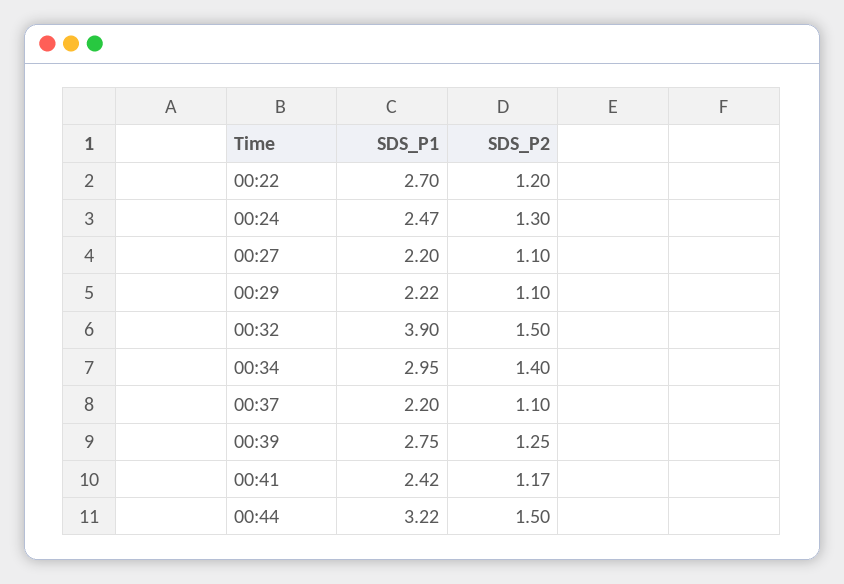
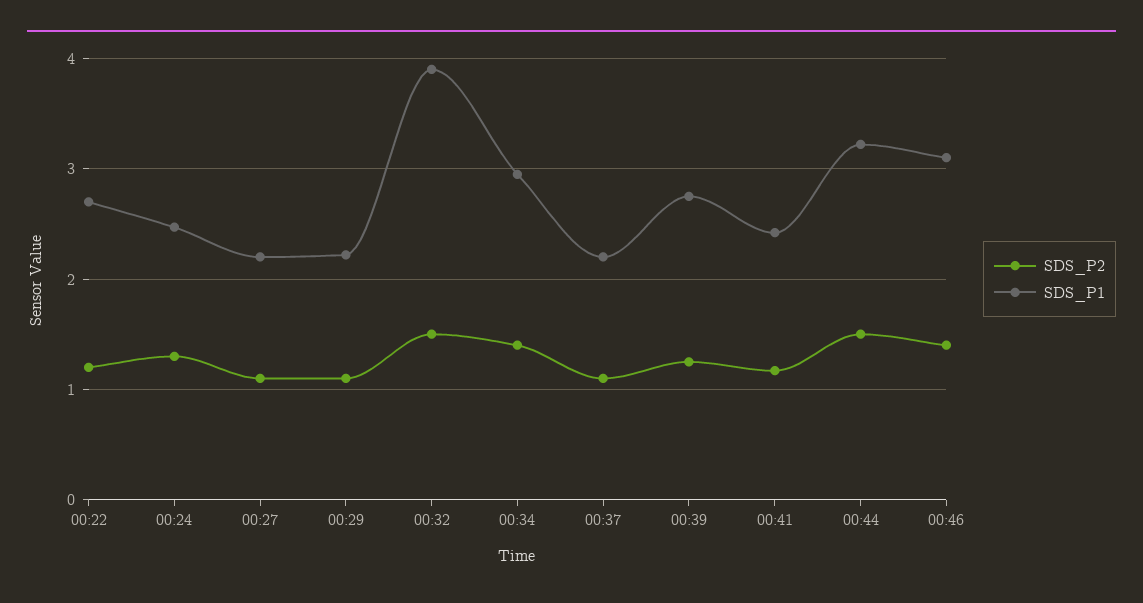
SDS_P2, 00:46: none -> 1.4
SDS_P1, 00:46: none -> 3.1

